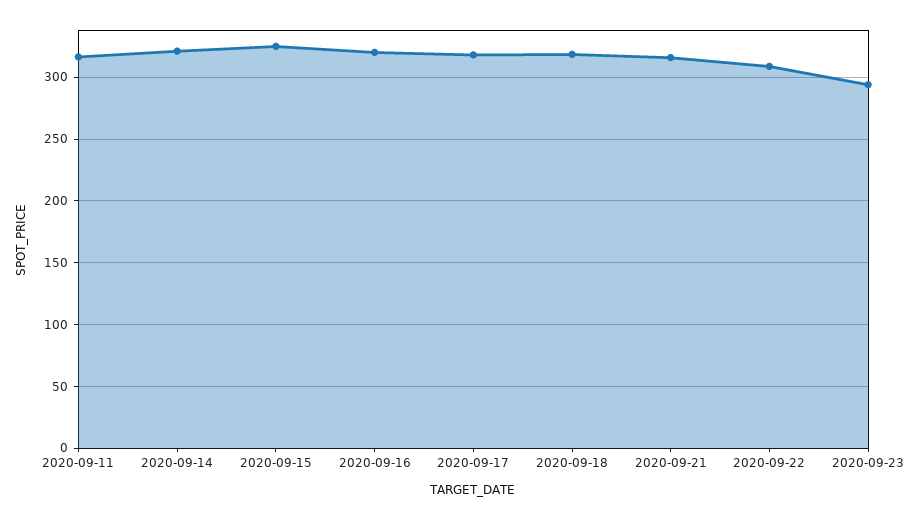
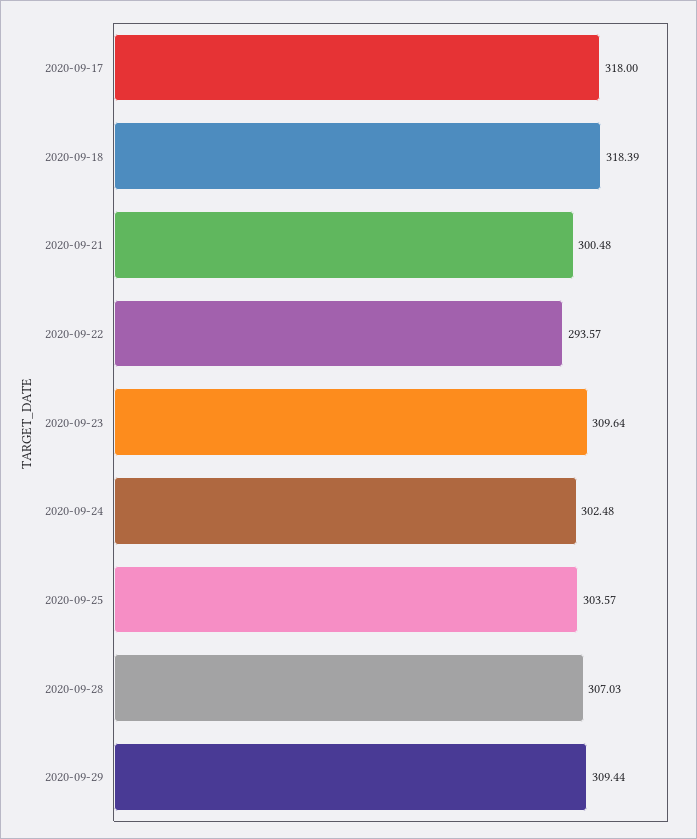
2020-09-11: 315 -> none
2020-09-14: 320 -> none
2020-09-15: 325 -> none
2020-09-16: 320 -> none
2020-09-21: 315 -> 300.48
2020-09-22: 310 -> 293.57
2020-09-23: 295 -> 309.64
2020-09-24: none -> 302.48
2020-09-25: none -> 303.57
2020-09-28: none -> 307.03
2020-09-29: none -> 309.44

